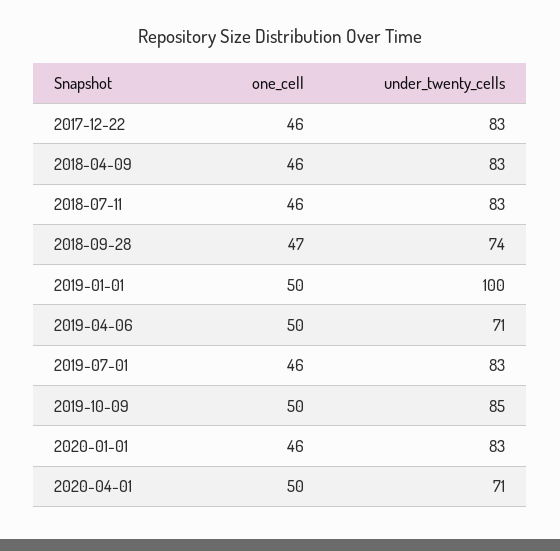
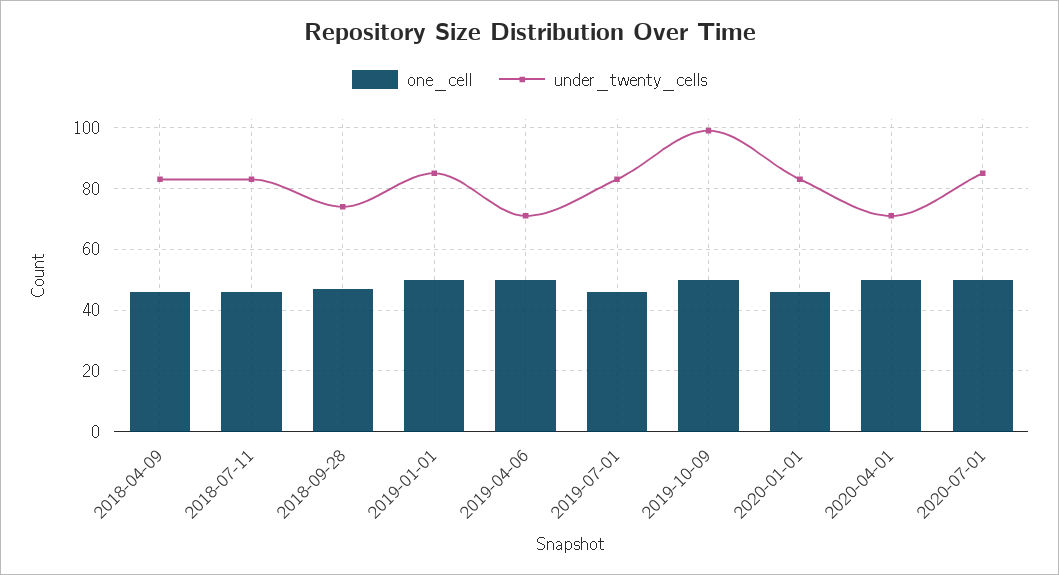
one_cell, 2017-12-22: 46 -> none
under_twenty_cells, 2017-12-22: 83 -> none
under_twenty_cells, 2019-01-01: 100 -> 85
under_twenty_cells, 2019-10-09: 85 -> 100
one_cell, 2020-07-01: none -> 50
under_twenty_cells, 2020-07-01: none -> 85

